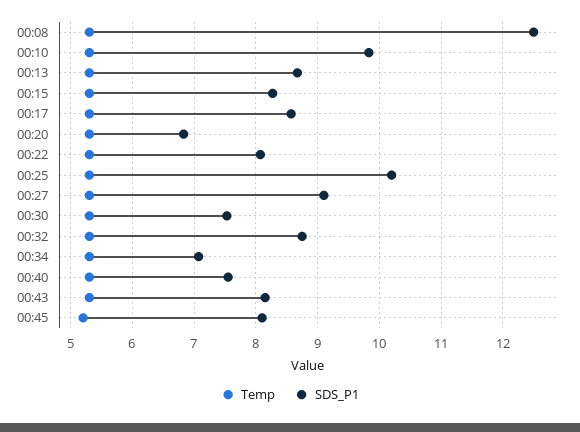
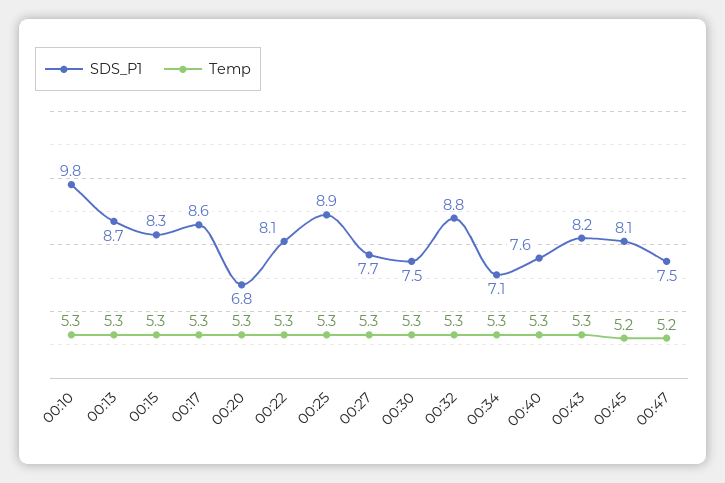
Temp, 00:08: 5.3 -> none
SDS_P1, 00:08: 12.5 -> none
SDS_P1, 00:25: 10.2 -> 8.9
SDS_P1, 00:27: 9.1 -> 7.7
SDS_P1, 00:47: none -> 7.5
Temp, 00:47: none -> 5.2

